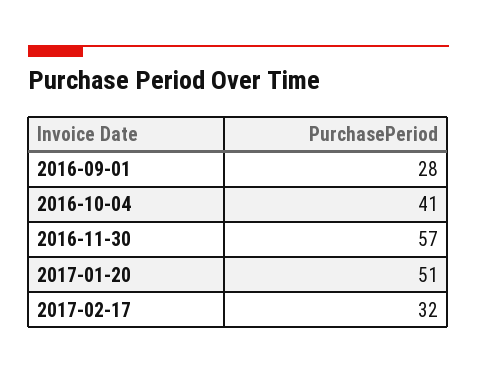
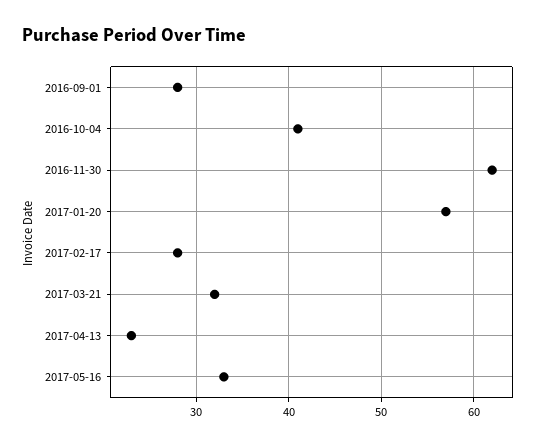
2016-11-30: 57 -> 62
2017-01-20: 51 -> 57
2017-02-17: 32 -> 28
2017-03-21: none -> 32
2017-04-13: none -> 23
2017-05-16: none -> 33

